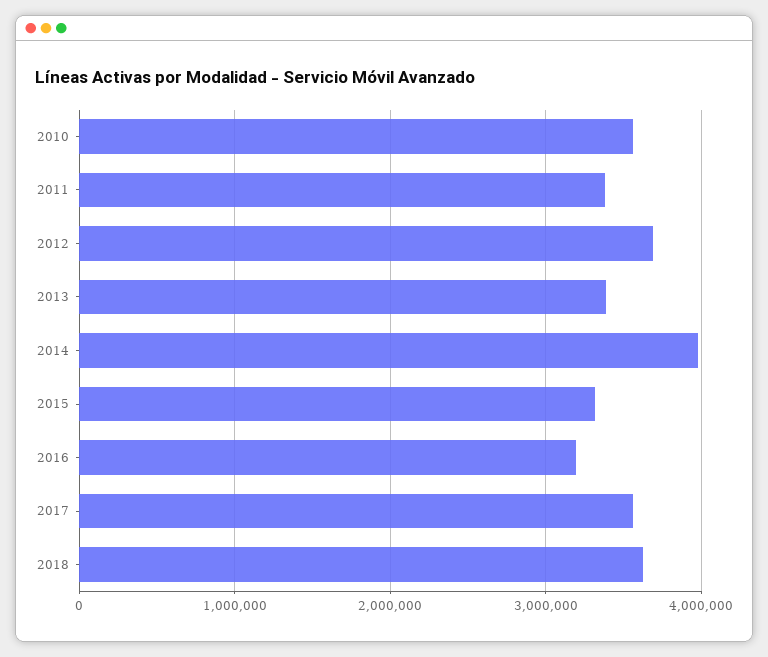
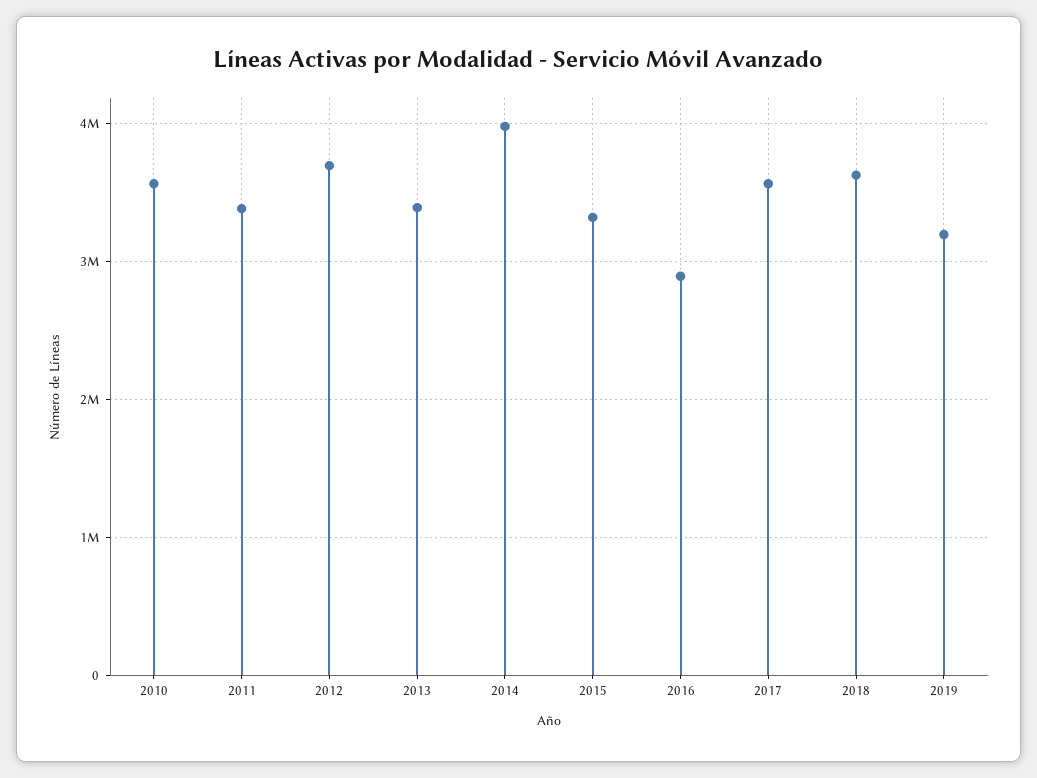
2016: 3200000 -> 2900000
2019: none -> 3200000

